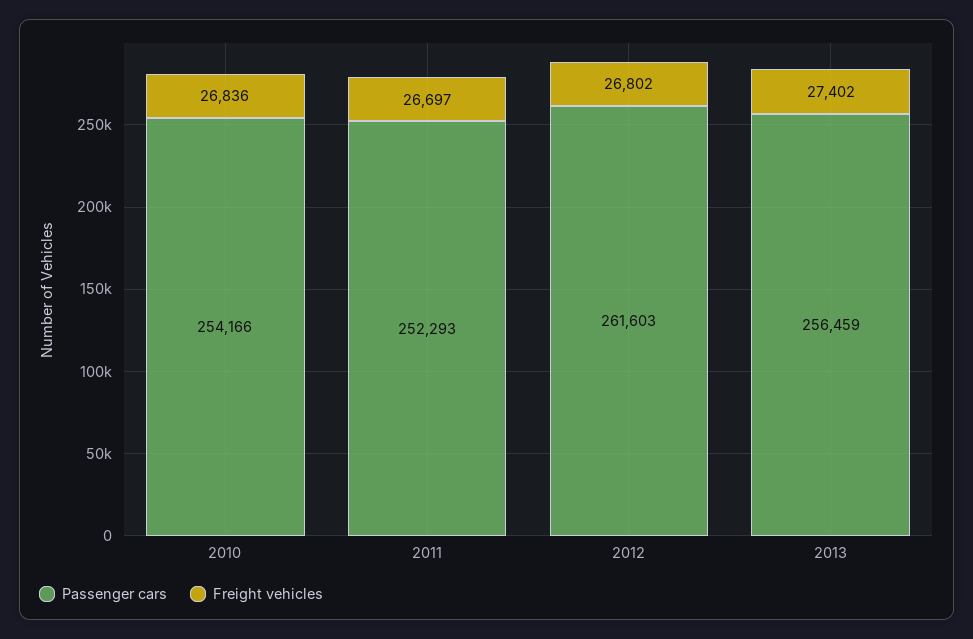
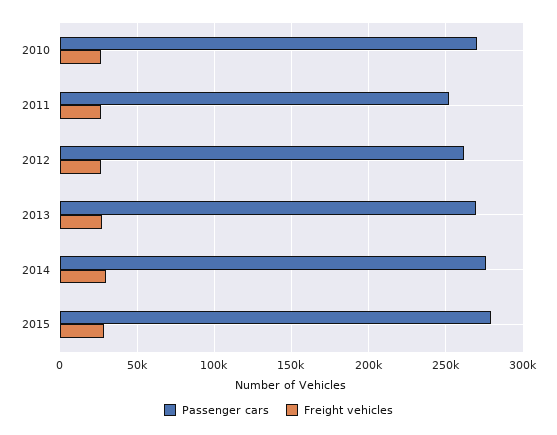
Passenger cars, 2010: 254166 -> 270000
Passenger cars, 2013: 256459 -> 270000
Passenger cars, 2014: none -> 275000
Freight vehicles, 2014: none -> 30000
Passenger cars, 2015: none -> 280000
Freight vehicles, 2015: none -> 30000

